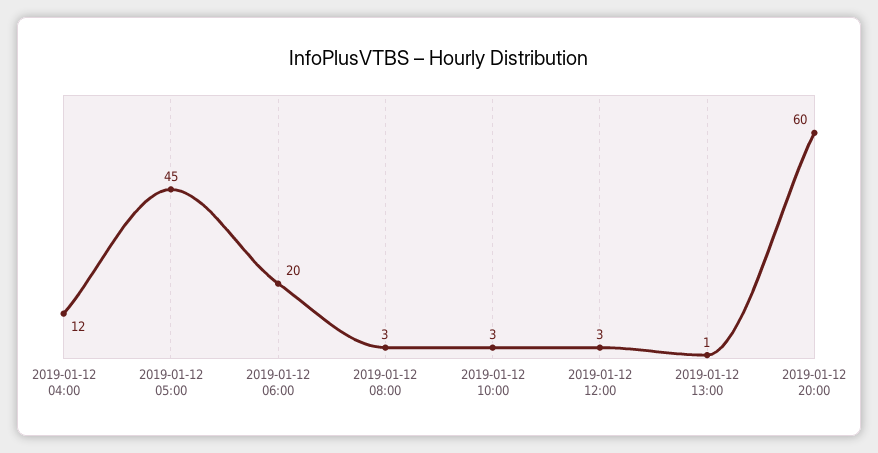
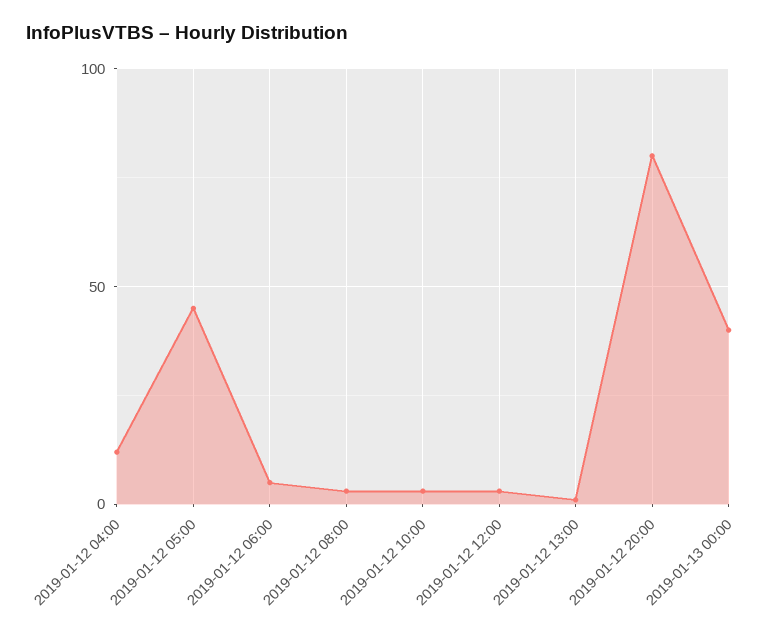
2019-01-12 06:00: 20 -> 5
2019-01-12 20:00: 60 -> 80
2019-01-13 00:00: none -> 40

